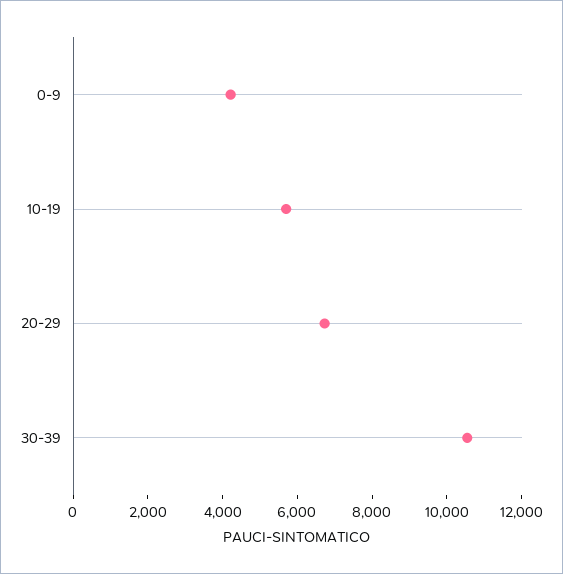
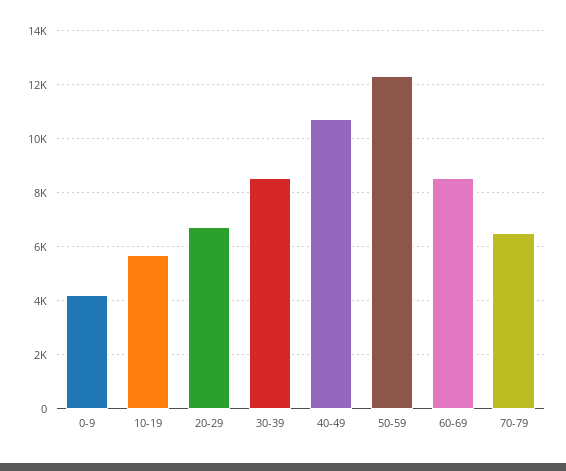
30-39: 10500 -> 8500
40-49: none -> 10750
50-59: none -> 12250
60-69: none -> 8500
70-79: none -> 6500

